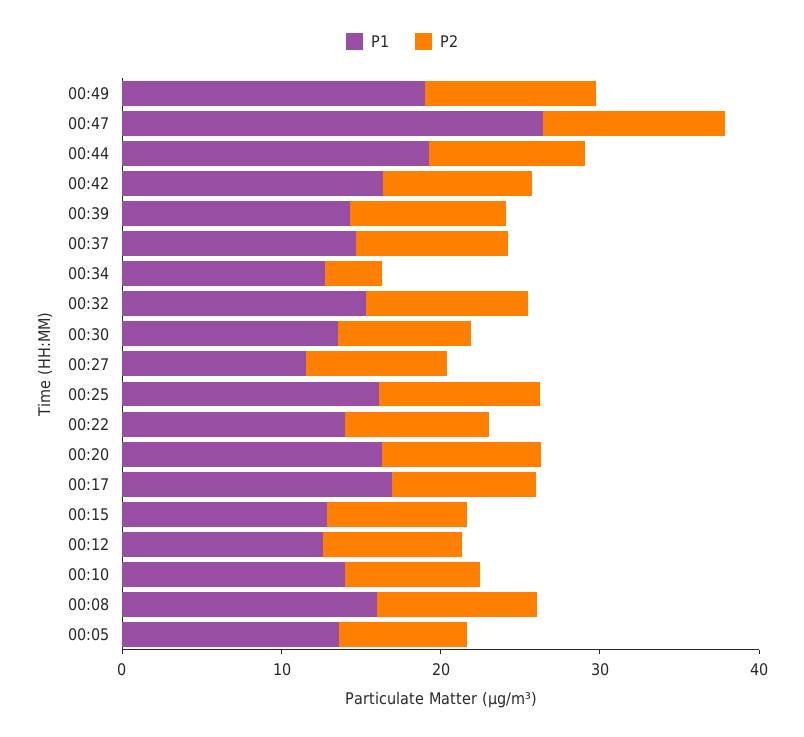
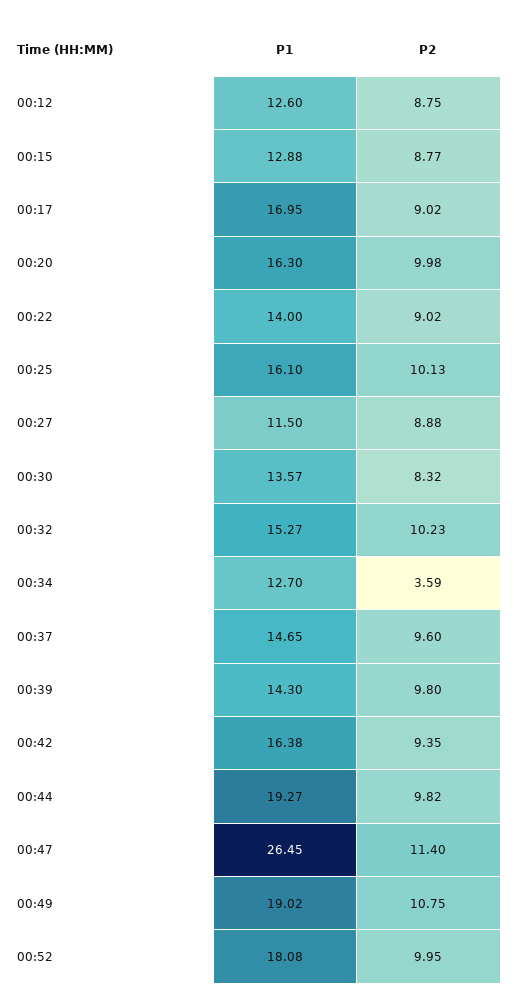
P1, 00:10: 14 -> none
P2, 00:10: 8 -> none
P1, 00:08: 16 -> none
P2, 00:08: 10 -> none
P1, 00:05: 14 -> none
P2, 00:05: 8 -> none
P1, 00:52: none -> 18.08
P2, 00:52: none -> 9.95

